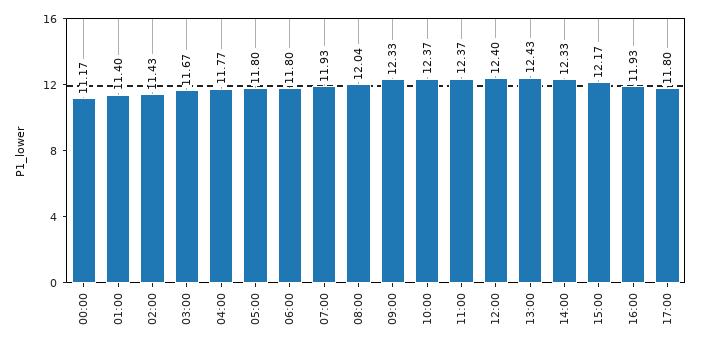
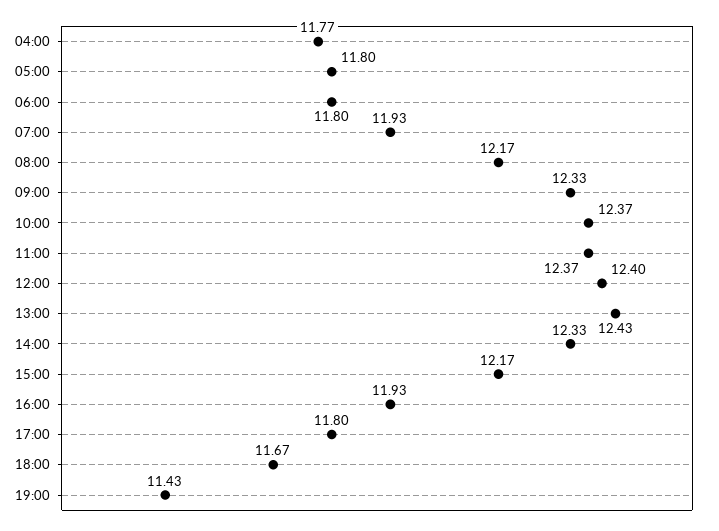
00:00: 11.17 -> none
01:00: 11.4 -> none
02:00: 11.43 -> none
03:00: 11.67 -> none
08:00: 12.04 -> 12.17
18:00: none -> 11.67
19:00: none -> 11.43

